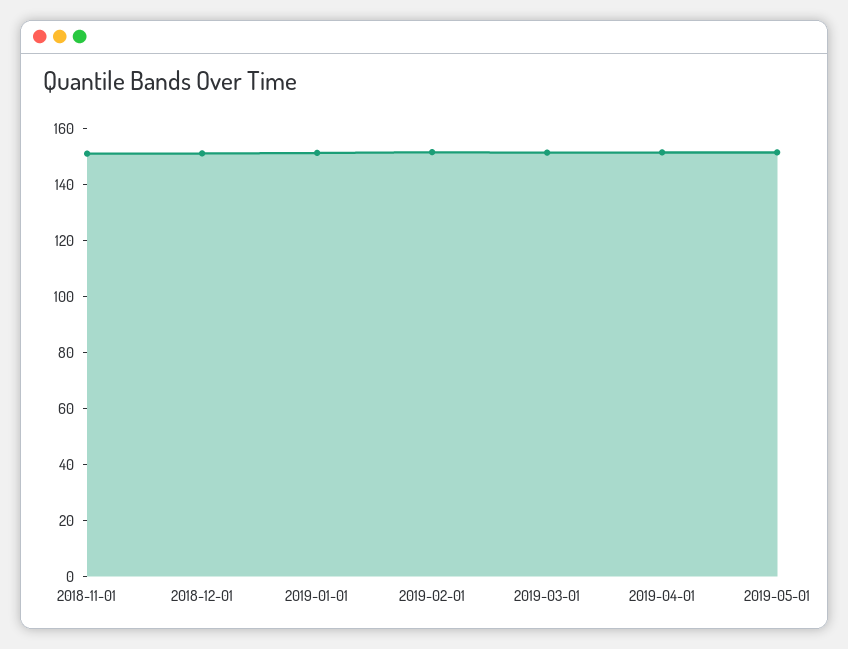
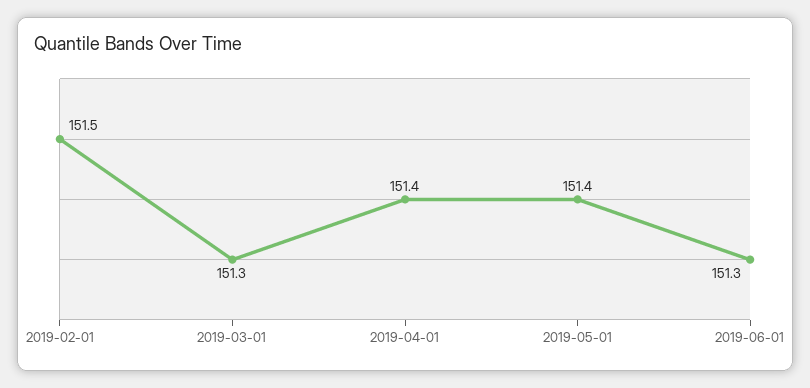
2018-11-01: 150 -> none
2018-12-01: 150 -> none
2019-01-01: 150 -> none
2019-06-01: none -> 151.3

